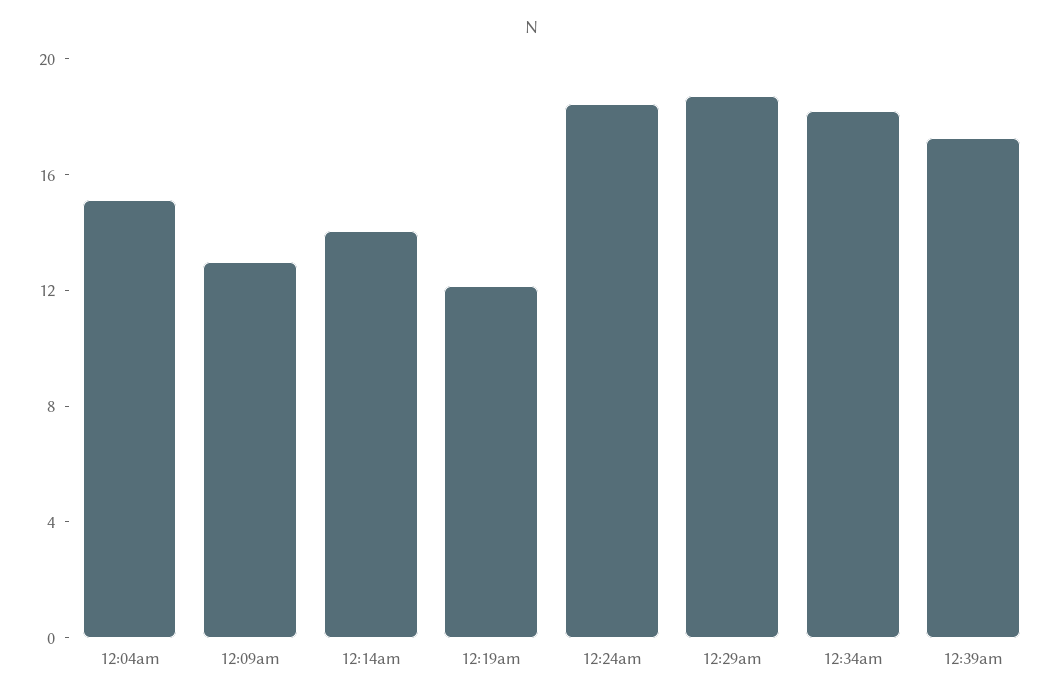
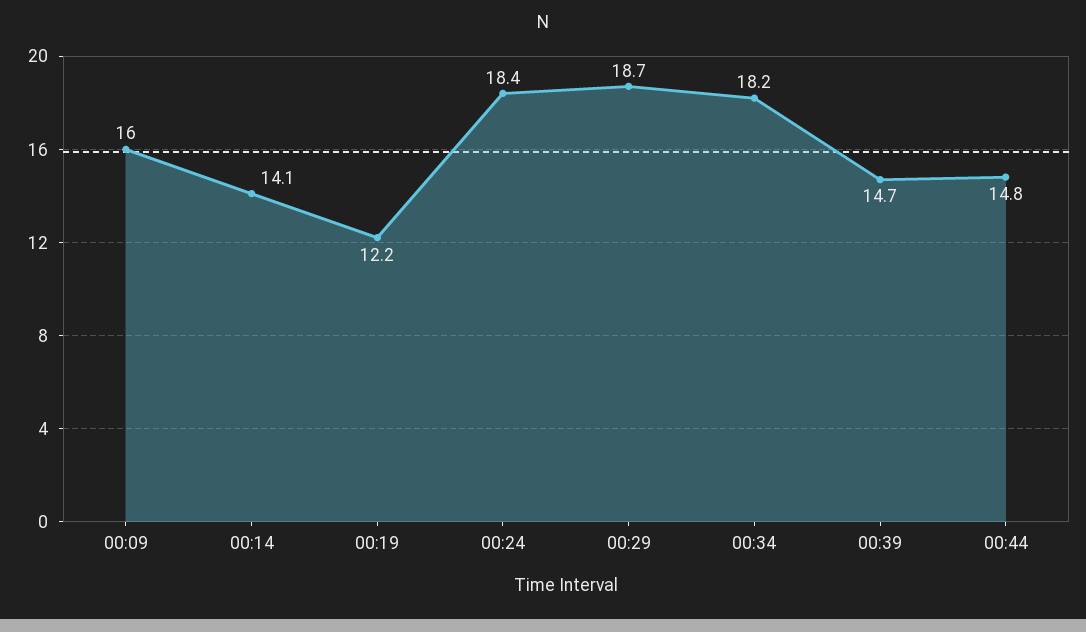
12:04am: 15 -> none
12:09am: 13 -> 16
12:39am: 17 -> 14.7
00:44: none -> 14.8

